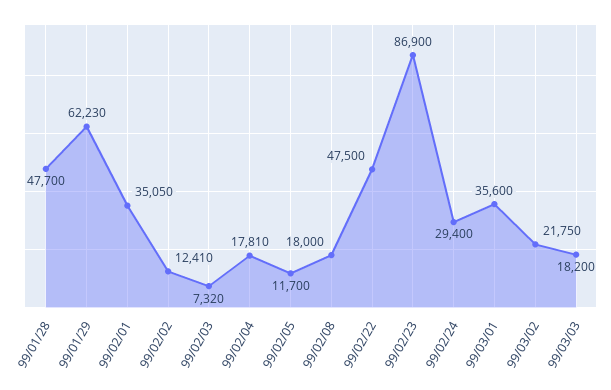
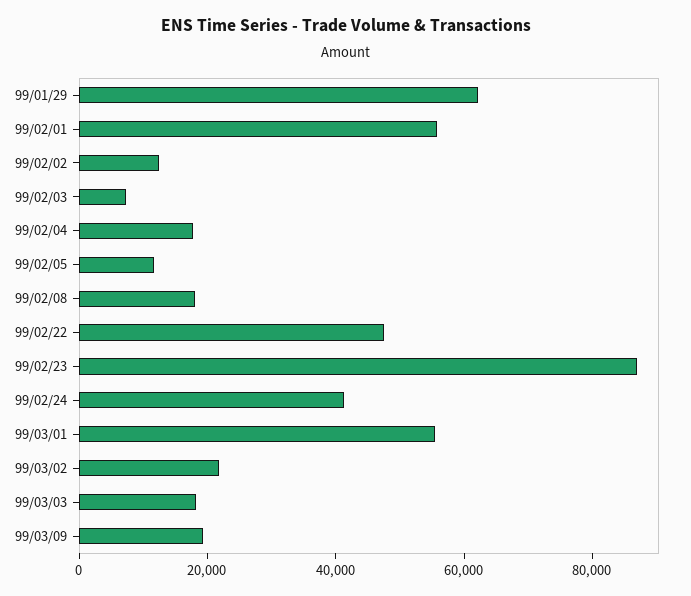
99/01/28: 47700 -> none
99/02/01: 35050 -> 55000
99/02/24: 29400 -> 40000
99/03/01: 35600 -> 55000
99/03/09: none -> 20000

